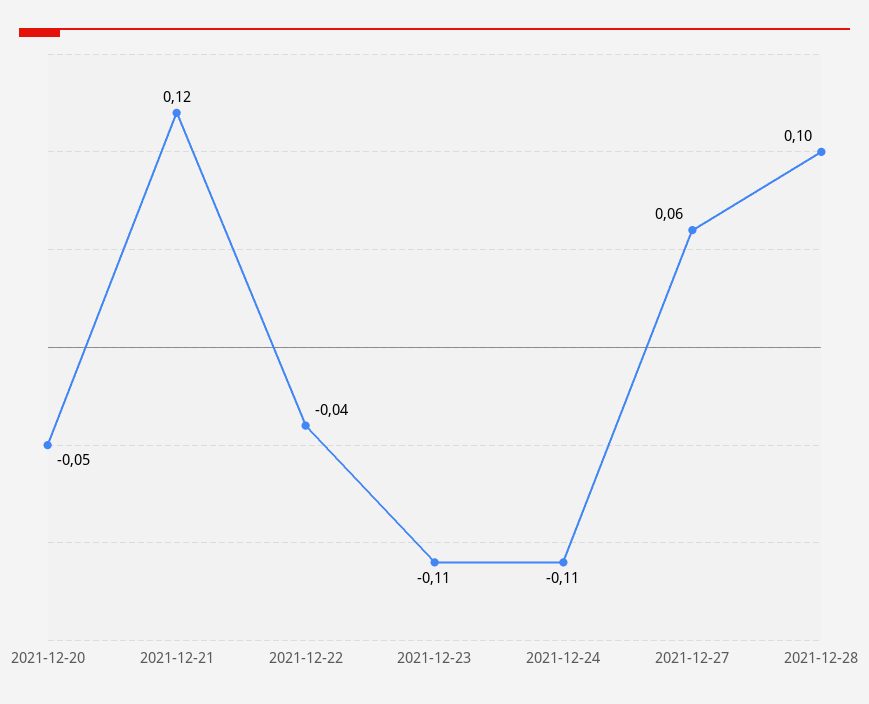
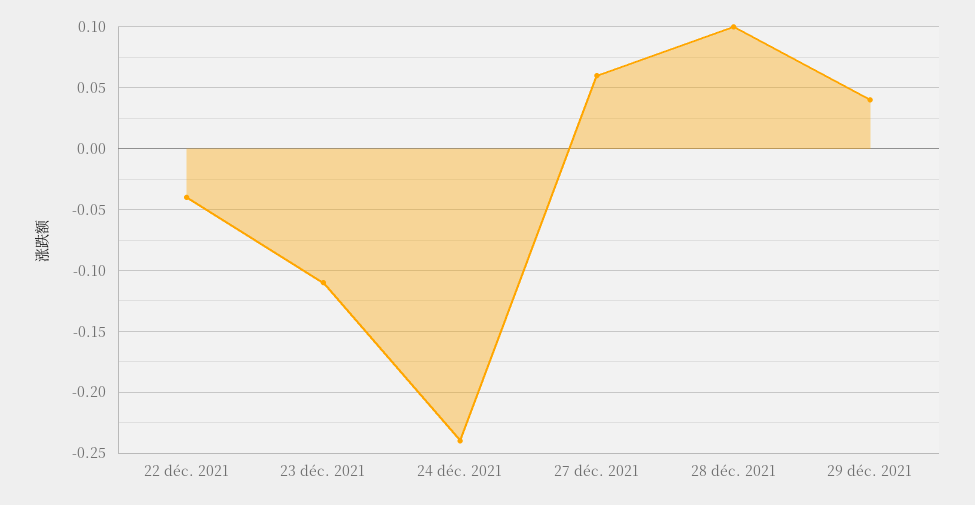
2021-12-20: -0.05 -> none
2021-12-21: 0.12 -> none
2021-12-24: -0.11 -> -0.24
29 déc. 2021: none -> 0.04

